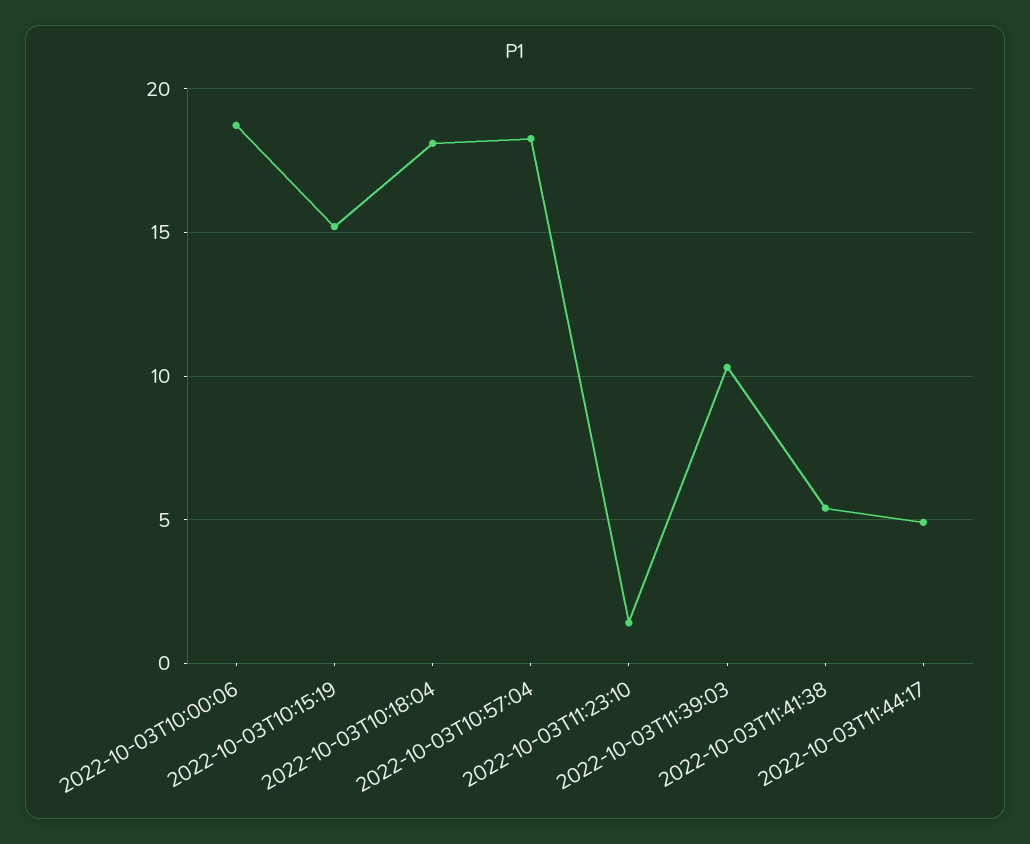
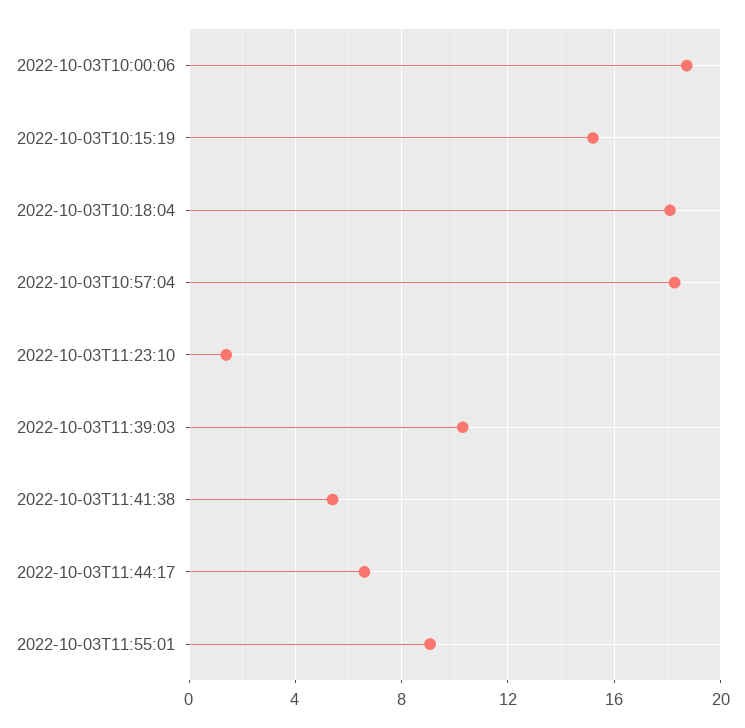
2022-10-03T11:44:17: 5 -> 6.5
2022-10-03T11:55:01: none -> 9

